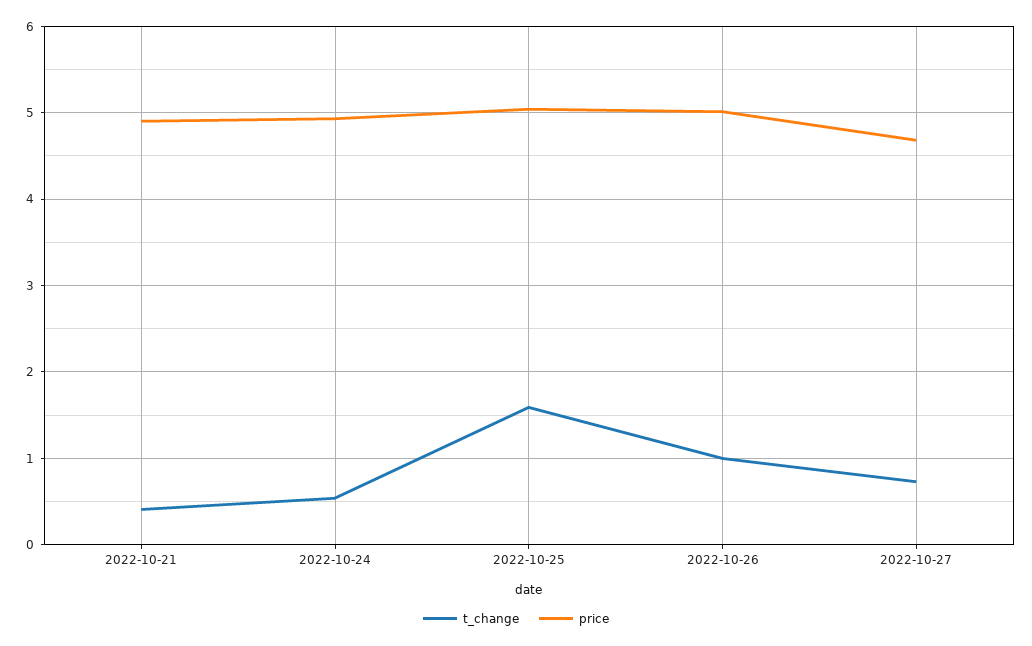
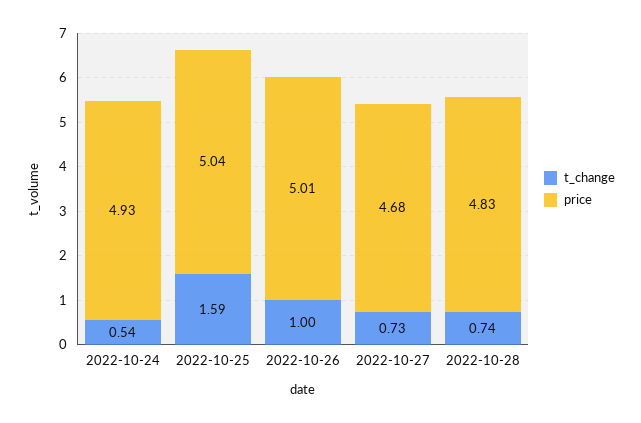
t_change, 2022-10-21: 0.4 -> none
price, 2022-10-21: 4.9 -> none
t_change, 2022-10-28: none -> 0.74
price, 2022-10-28: none -> 4.83

